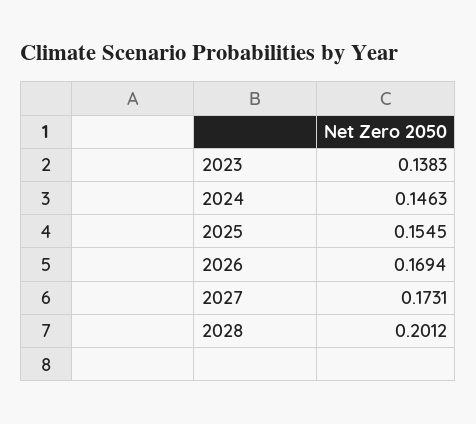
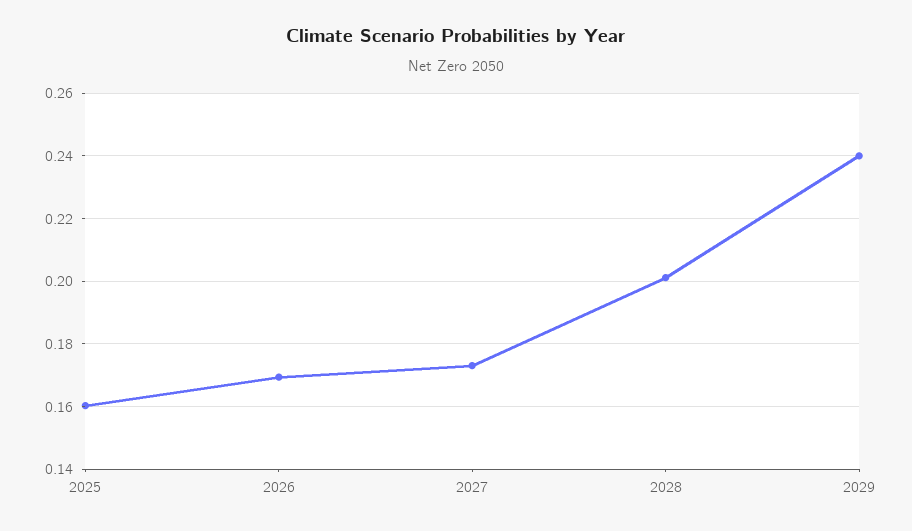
2023: 0.1383 -> none
2024: 0.1463 -> none
2025: 0.1545 -> 0.16
2029: none -> 0.24

